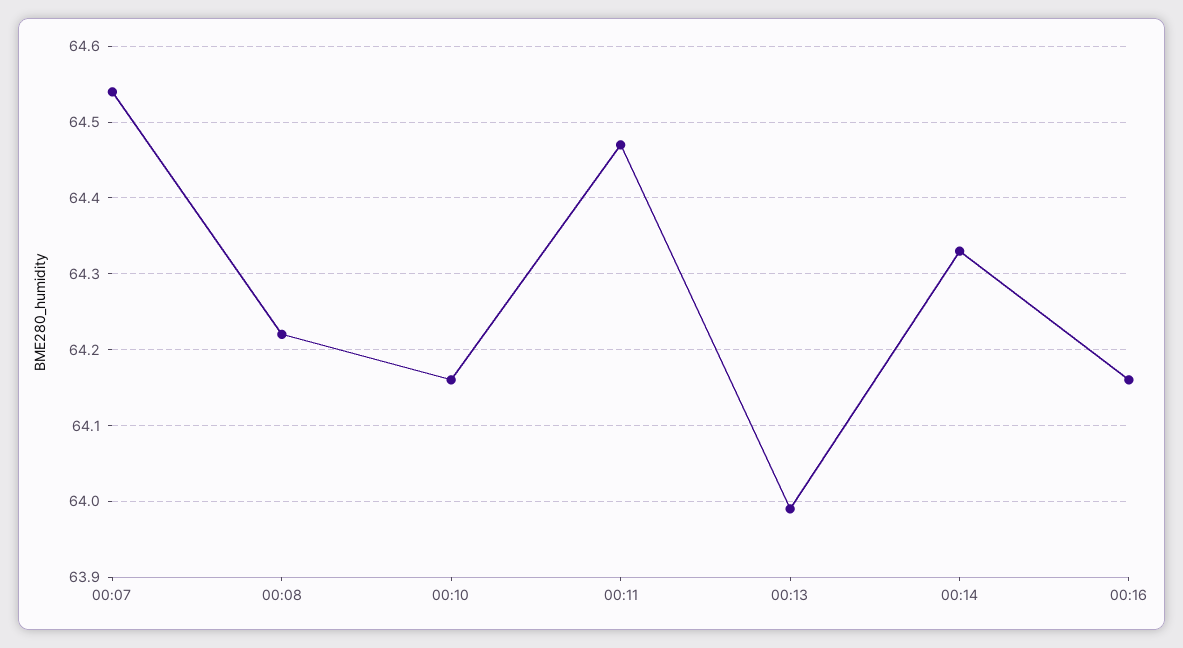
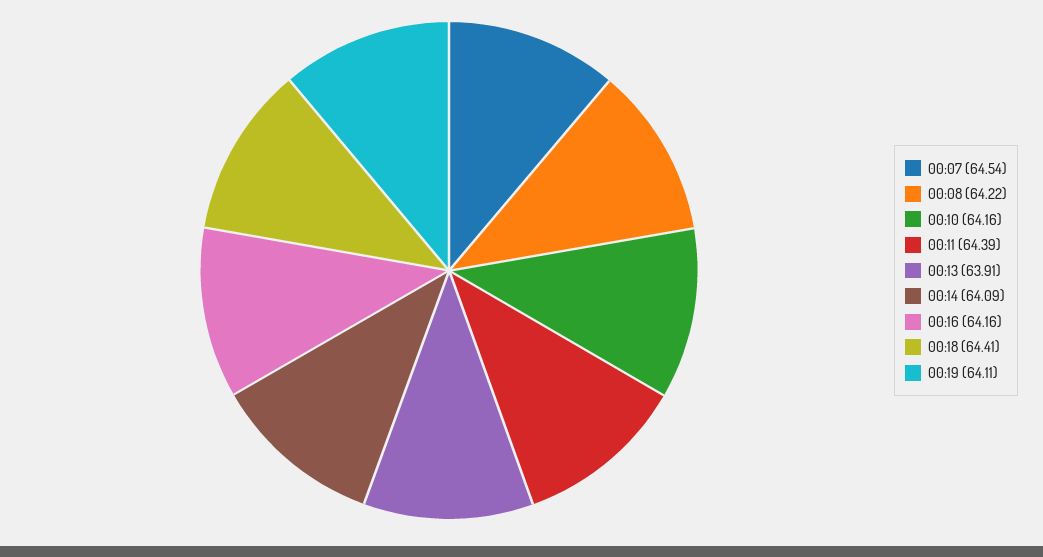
00:11: 64.47 -> 64.39
00:13: 63.99 -> 63.91
00:14: 64.33 -> 64.09
00:18: none -> 64.41
00:19: none -> 64.11

